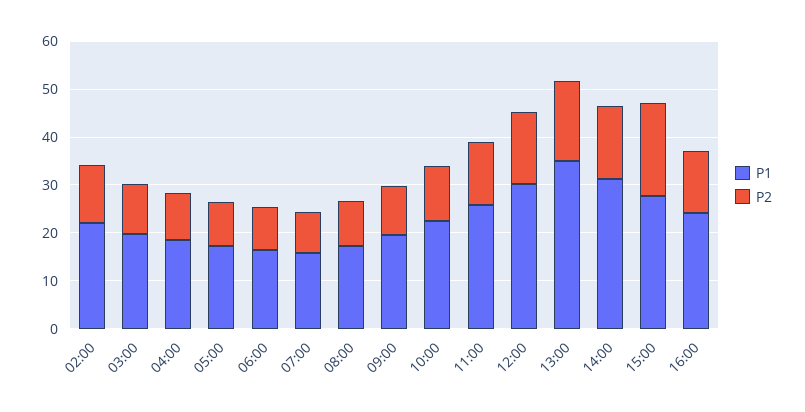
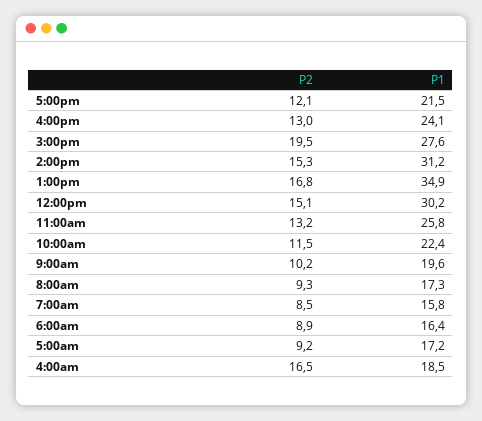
P1, 02:00: 22 -> none
P2, 02:00: 12 -> none
P1, 03:00: 20 -> none
P2, 03:00: 10 -> none
P2, 04:00: 10 -> 16.5
P2, 5:00pm: none -> 12.1
P1, 5:00pm: none -> 21.5

